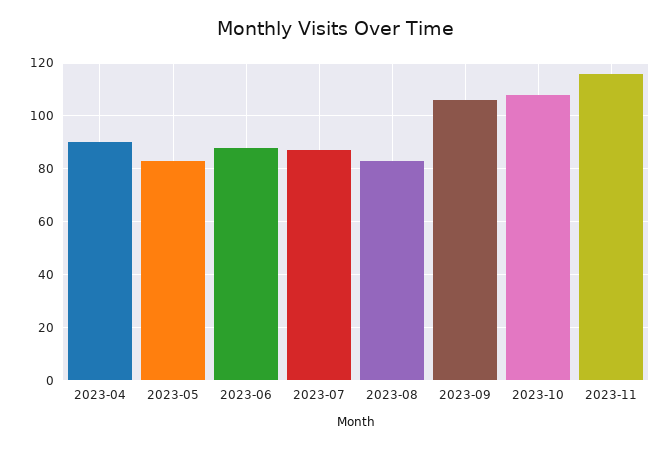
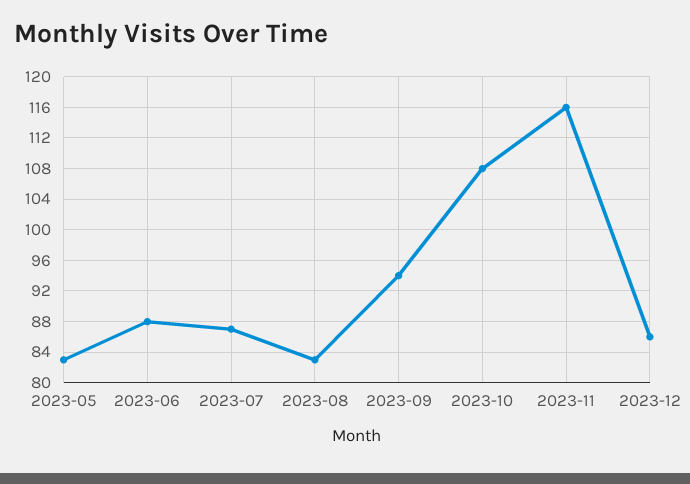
2023-04: 90 -> none
2023-09: 105 -> 94
2023-12: none -> 86

